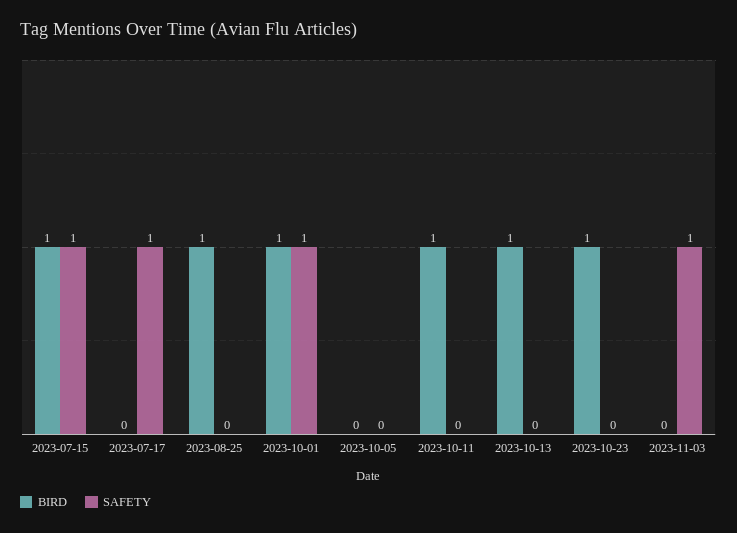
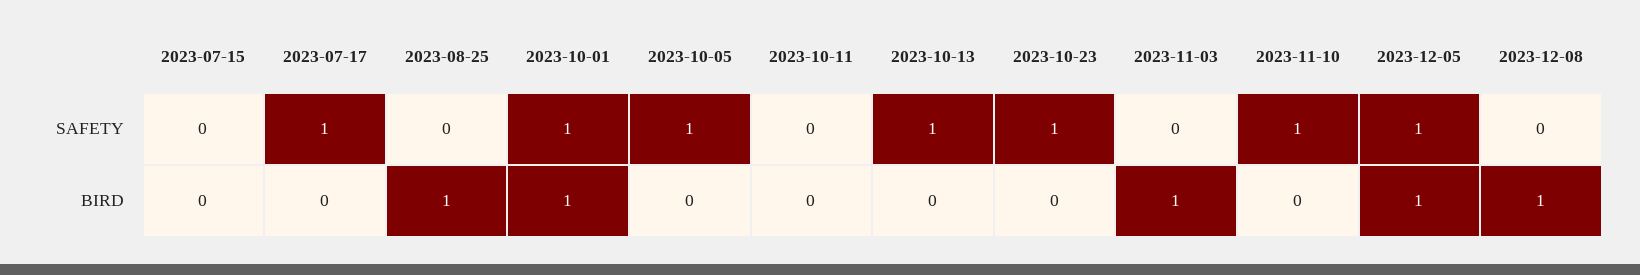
BIRD, 2023-07-15: 1 -> 0
SAFETY, 2023-07-15: 1 -> 0
SAFETY, 2023-10-05: 0 -> 1
BIRD, 2023-10-11: 1 -> 0
BIRD, 2023-10-13: 1 -> 0
SAFETY, 2023-10-13: 0 -> 1
BIRD, 2023-10-23: 1 -> 0
SAFETY, 2023-10-23: 0 -> 1
BIRD, 2023-11-03: 0 -> 1
SAFETY, 2023-11-03: 1 -> 0
SAFETY, 2023-11-10: none -> 1
SAFETY, 2023-12-05: none -> 1
SAFETY, 2023-12-08: none -> 0
BIRD, 2023-11-10: none -> 0
BIRD, 2023-12-05: none -> 1
BIRD, 2023-12-08: none -> 1

